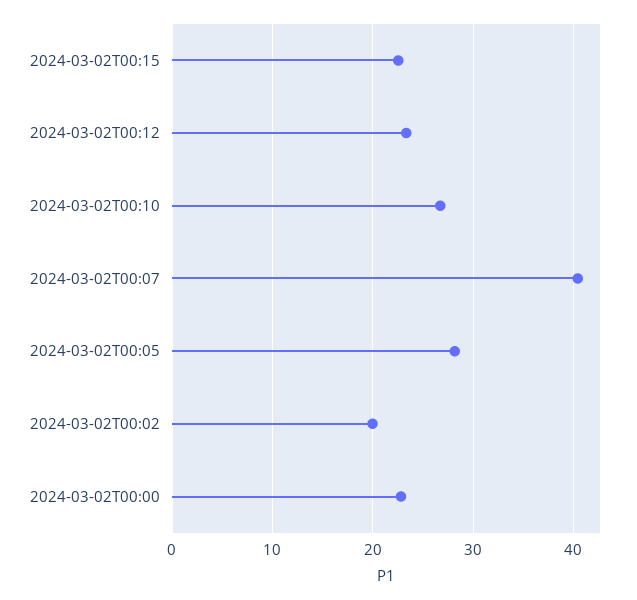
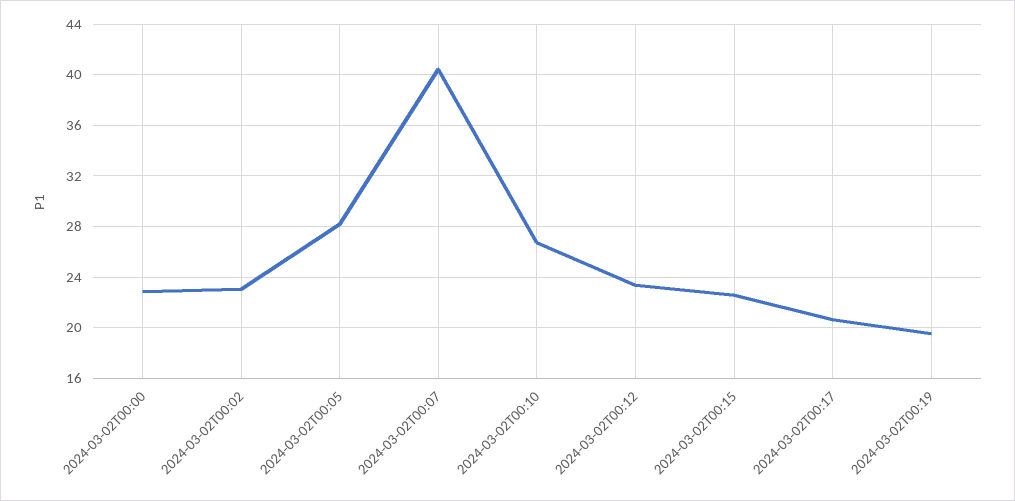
2024-03-02T00:02: 20 -> 23
2024-03-02T00:17: none -> 20.5
2024-03-02T00:19: none -> 19.5

